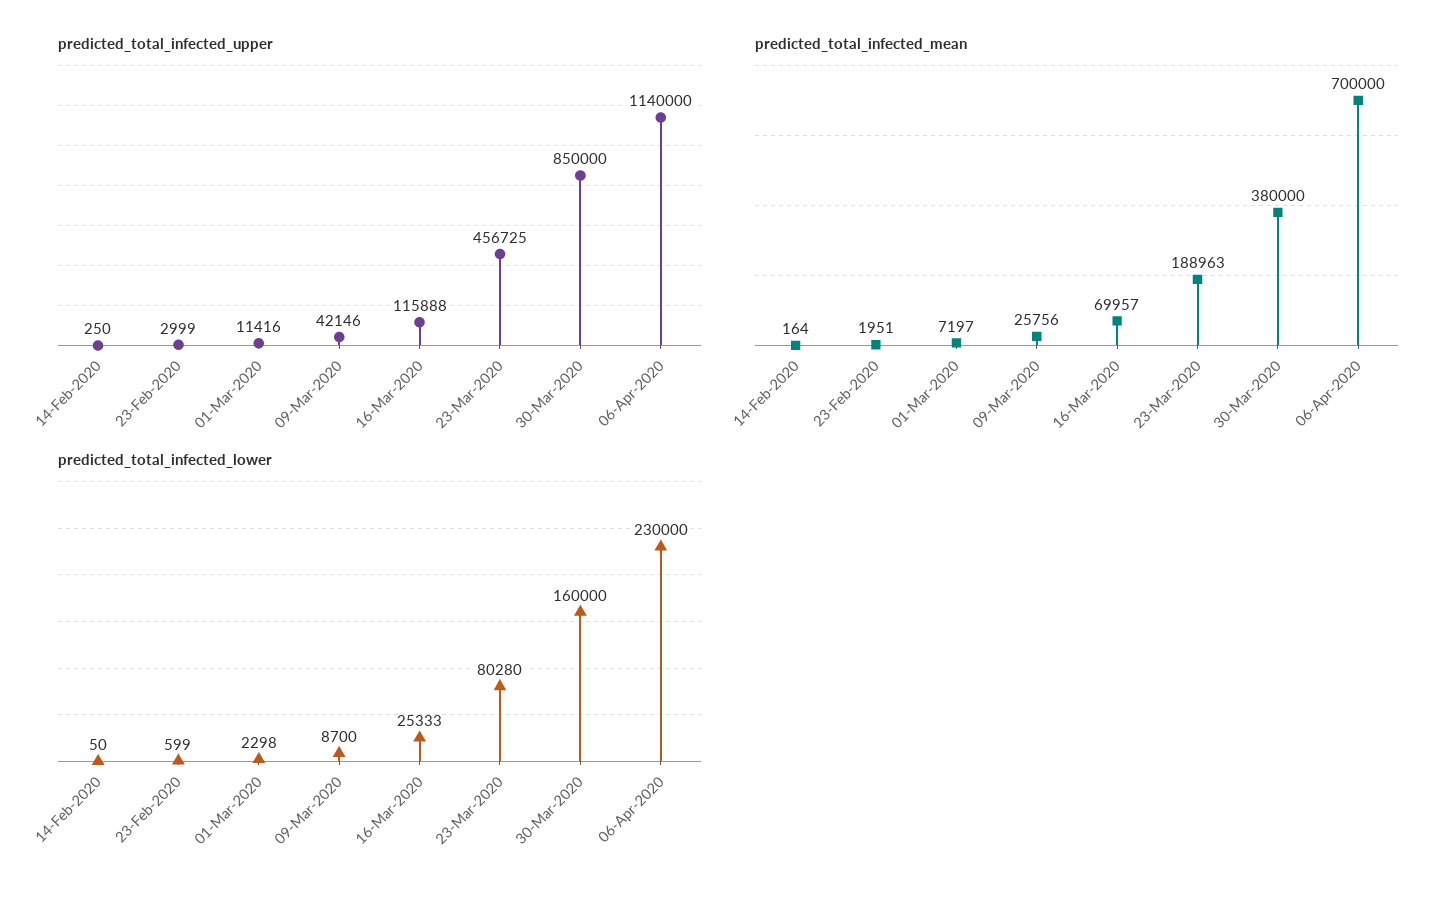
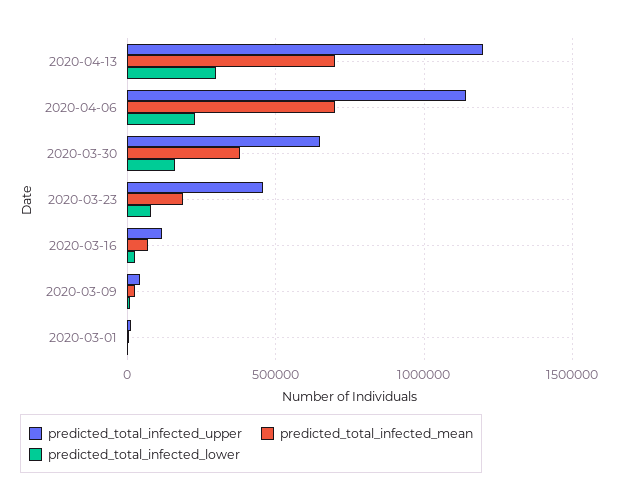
predicted_total_infected_upper, 14-Feb-2020: 250 -> none
predicted_total_infected_upper, 23-Feb-2020: 2999 -> none
predicted_total_infected_upper, 30-Mar-2020: 850000 -> 650000
predicted_total_infected_mean, 14-Feb-2020: 164 -> none
predicted_total_infected_mean, 23-Feb-2020: 1951 -> none
predicted_total_infected_lower, 14-Feb-2020: 50 -> none
predicted_total_infected_lower, 23-Feb-2020: 599 -> none
predicted_total_infected_upper, 2020-04-13: none -> 1200000
predicted_total_infected_mean, 2020-04-13: none -> 700000
predicted_total_infected_lower, 2020-04-13: none -> 300000

